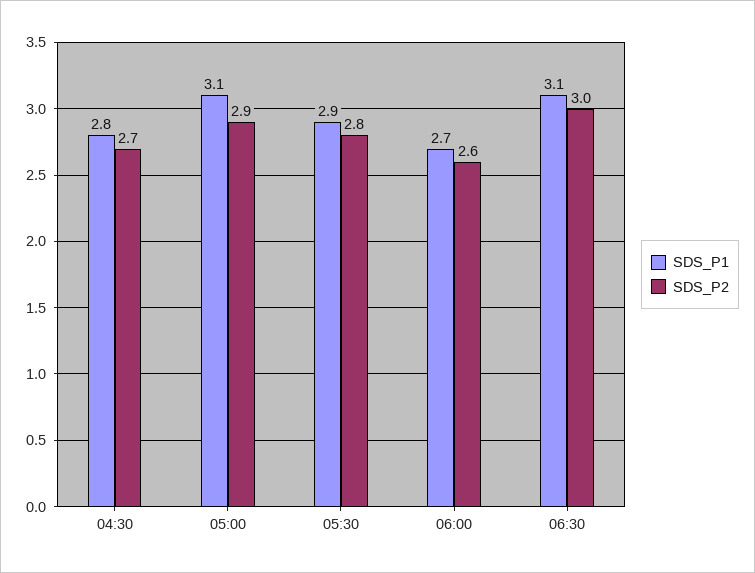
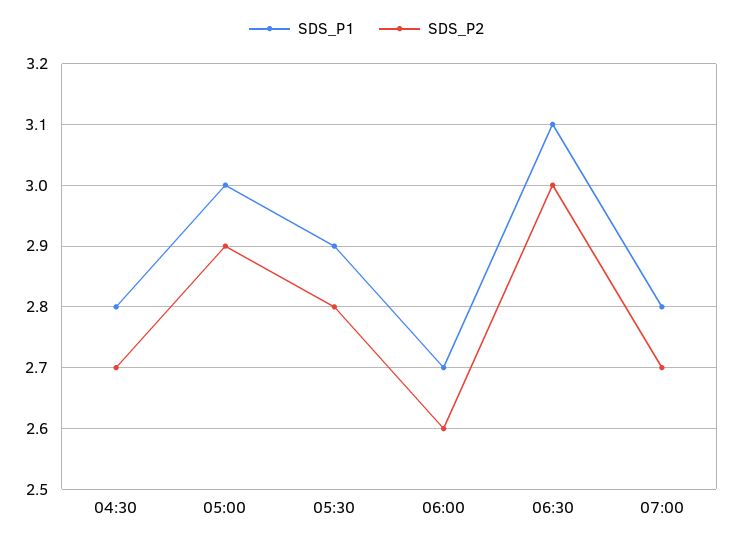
SDS_P1, 05:00: 3.1 -> 3
SDS_P1, 07:00: none -> 2.8
SDS_P2, 07:00: none -> 2.7

